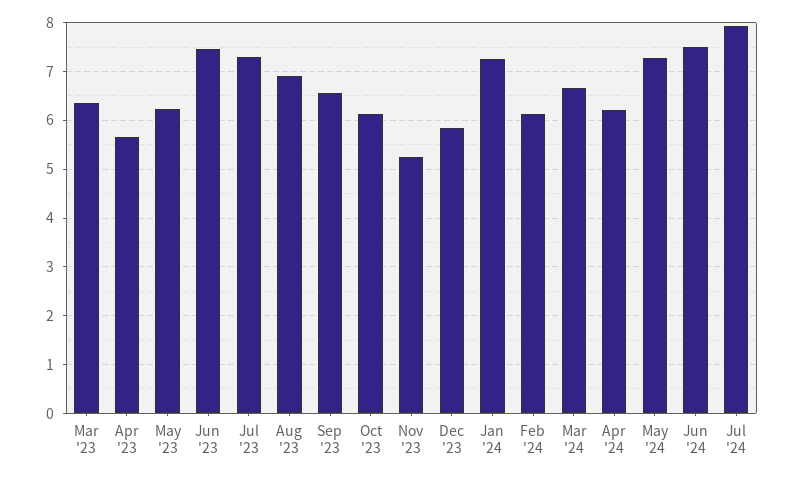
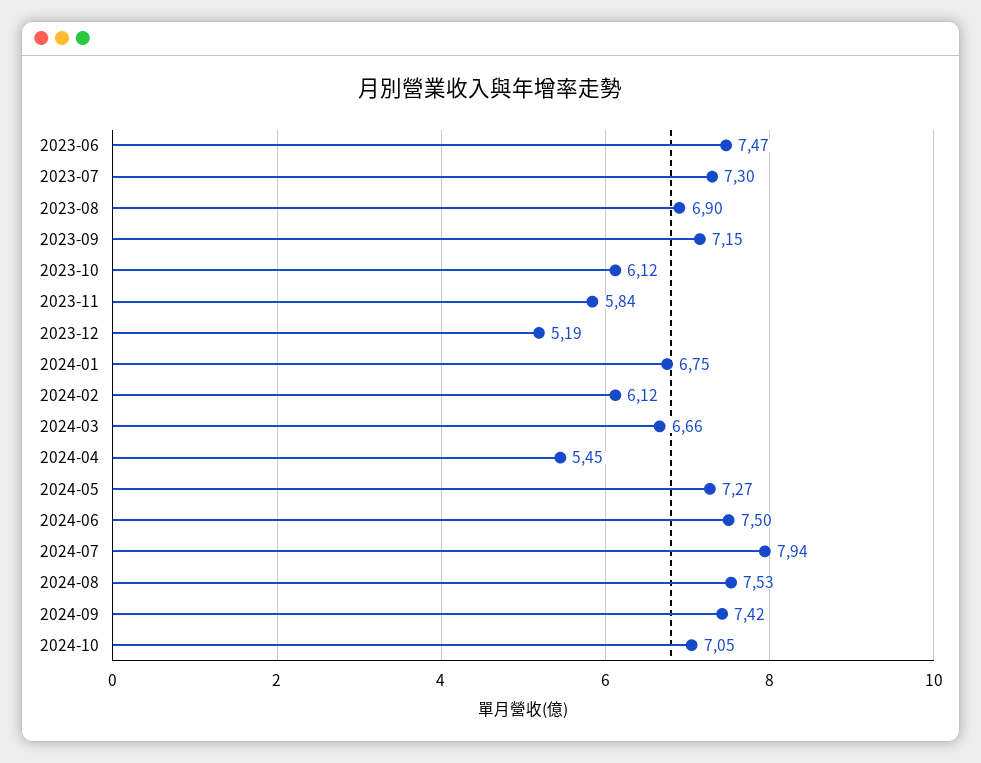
Mar '23: 6.4 -> none
Apr '23: 5.6 -> none
May '23: 6.2 -> none
Sep '23: 6.6 -> 7.15
Nov '23: 5.2 -> 5.84
Dec '23: 5.8 -> 5.19
Jan '24: 7.2 -> 6.75
Apr '24: 6.2 -> 5.45
2024-08: none -> 7.53
2024-09: none -> 7.42
2024-10: none -> 7.05

